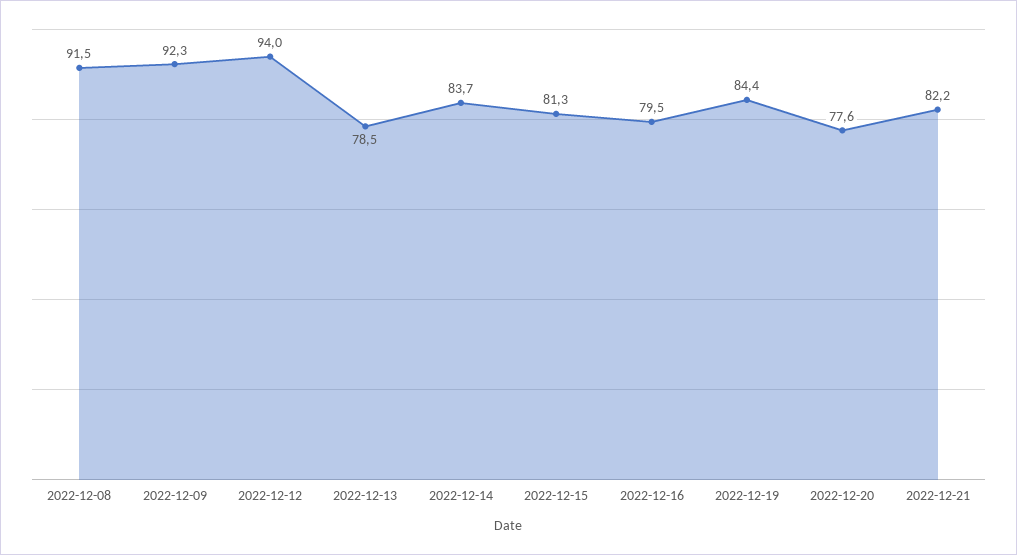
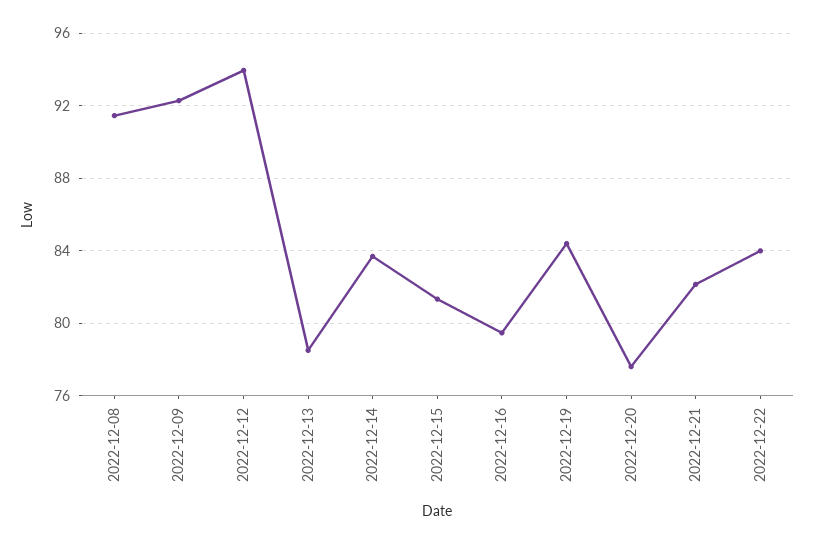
2022-12-22: none -> 84

